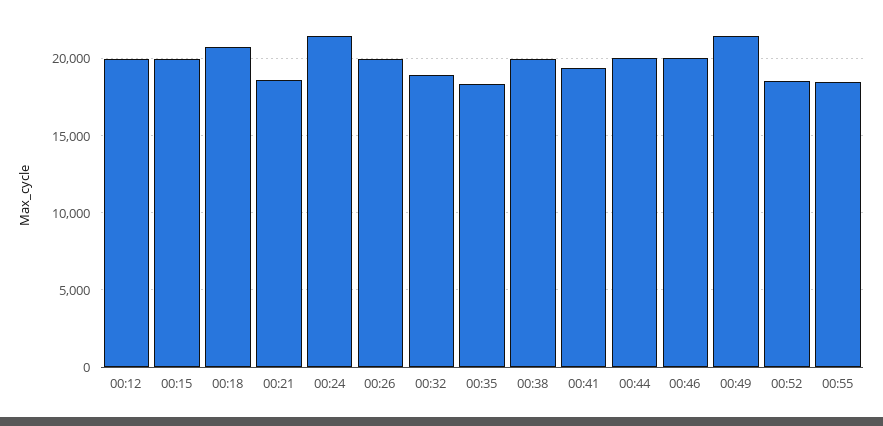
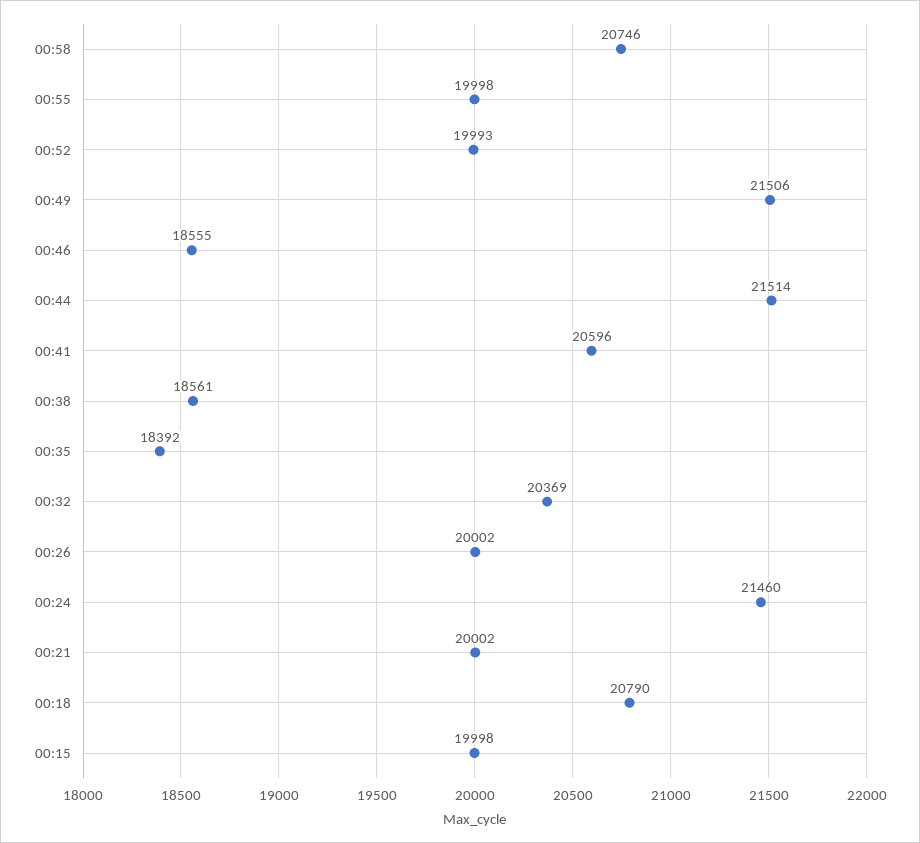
00:12: 20000 -> none
00:21: 18500 -> 20002
00:32: 19000 -> 20369
00:38: 20000 -> 18561
00:41: 19500 -> 20596
00:44: 20000 -> 21514
00:46: 20000 -> 18555
00:52: 18500 -> 19993
00:55: 18500 -> 19998
00:58: none -> 20746

